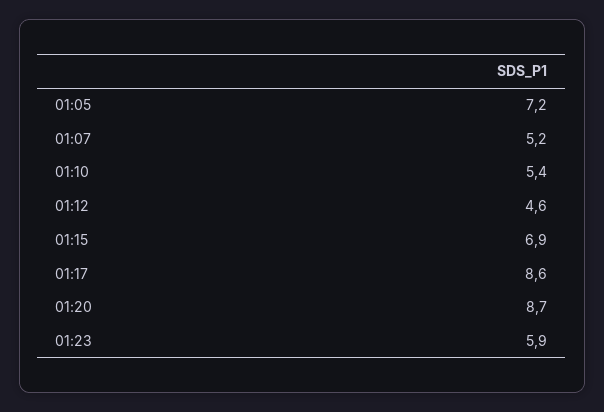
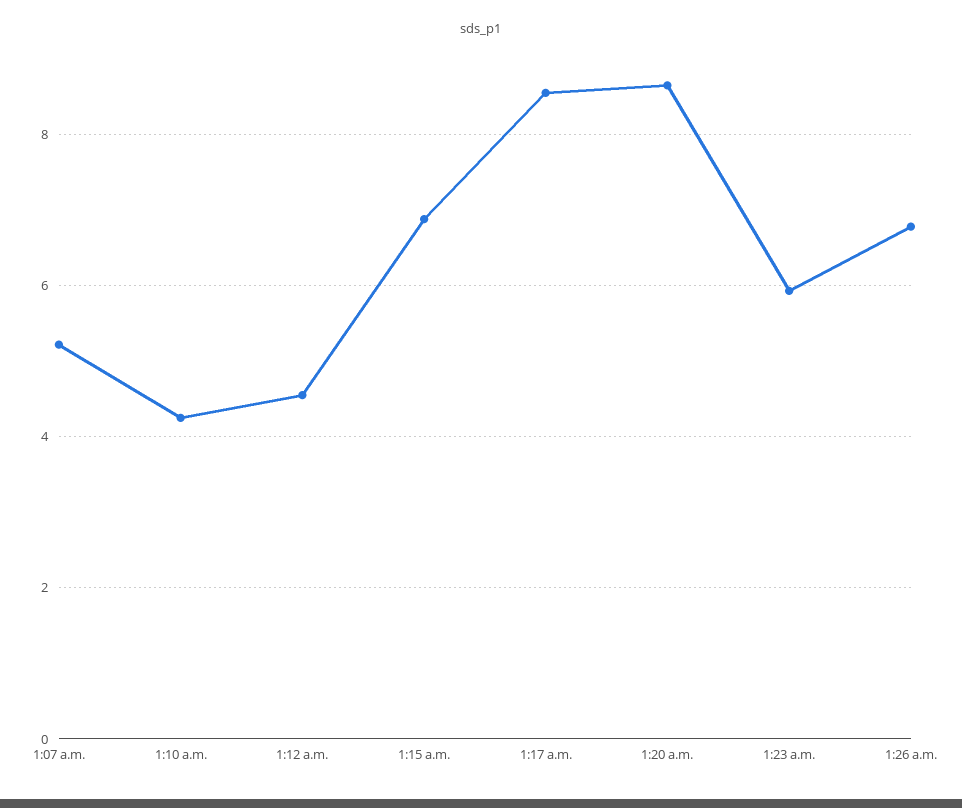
01:05: 7.2 -> none
01:10: 5.4 -> 4.2
1:26 a.m.: none -> 6.8

